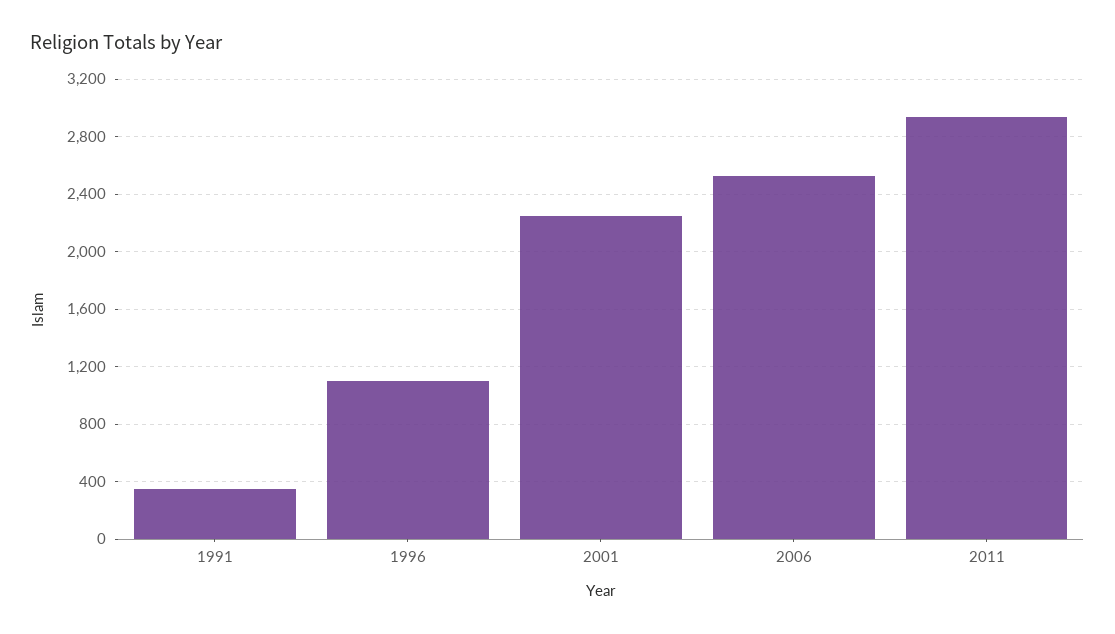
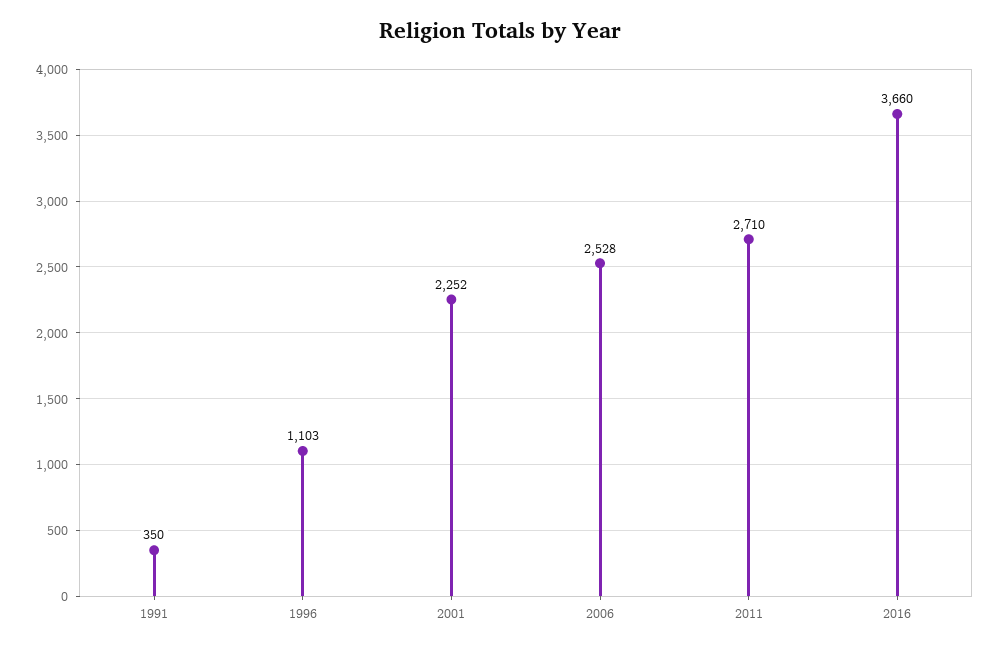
2011: 2950 -> 2710
2016: none -> 3660

